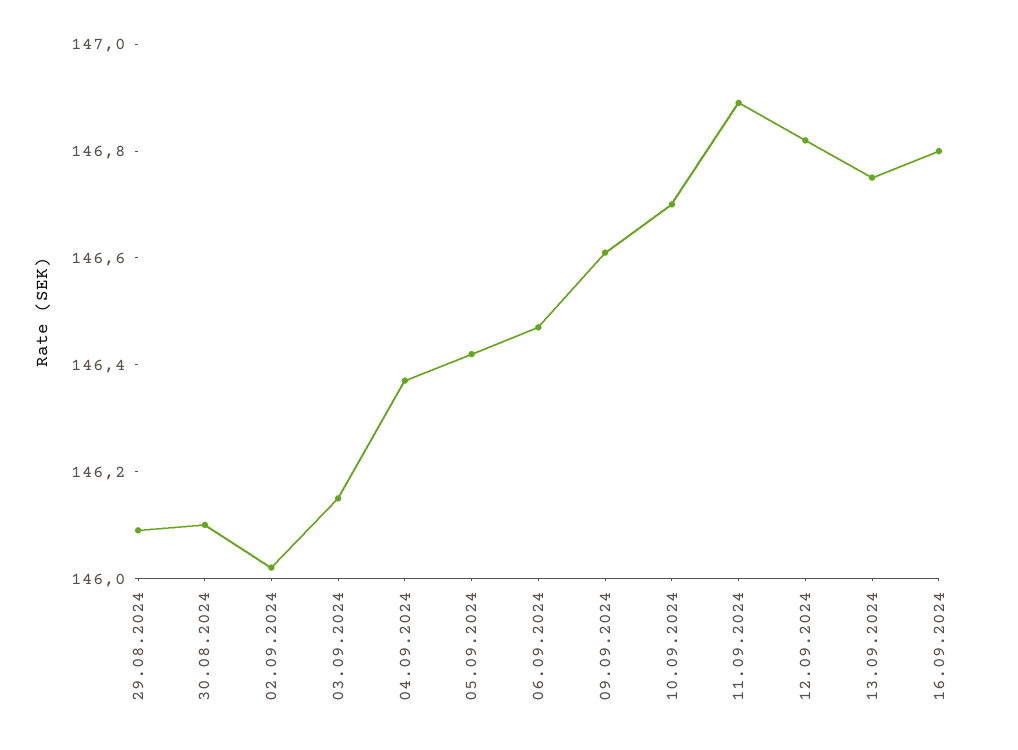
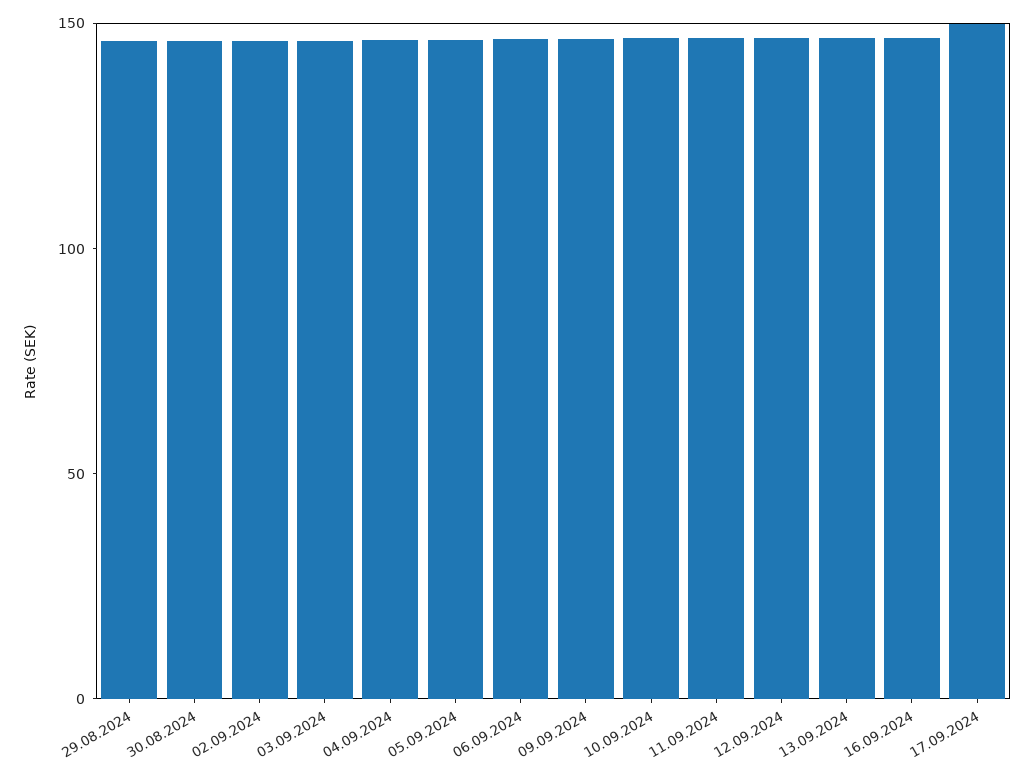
17.09.2024: none -> 150

